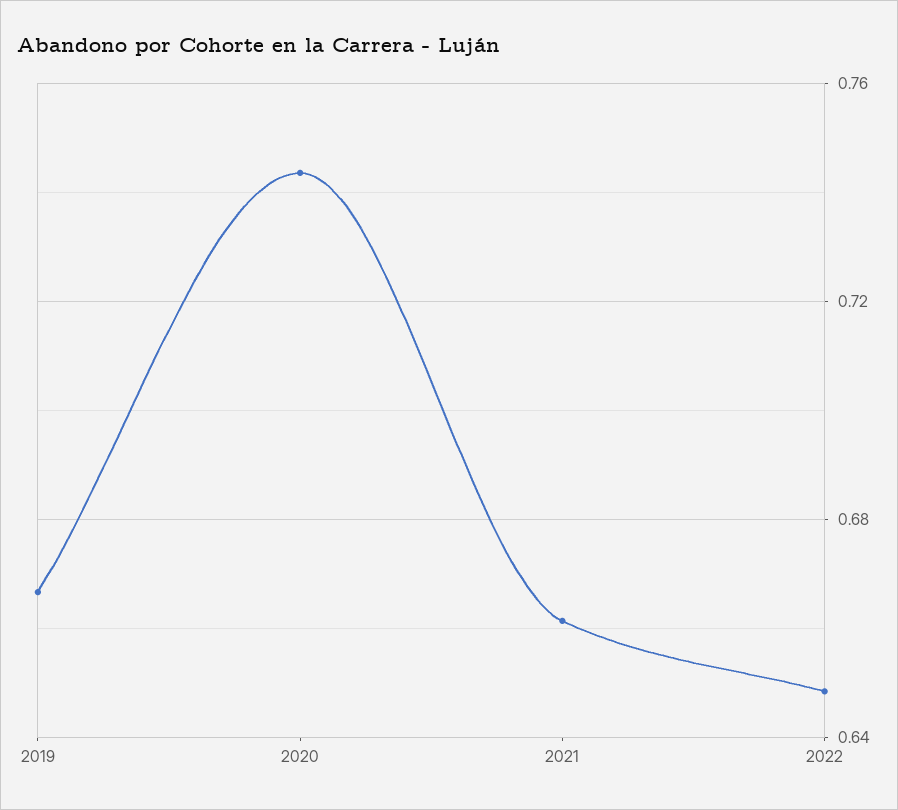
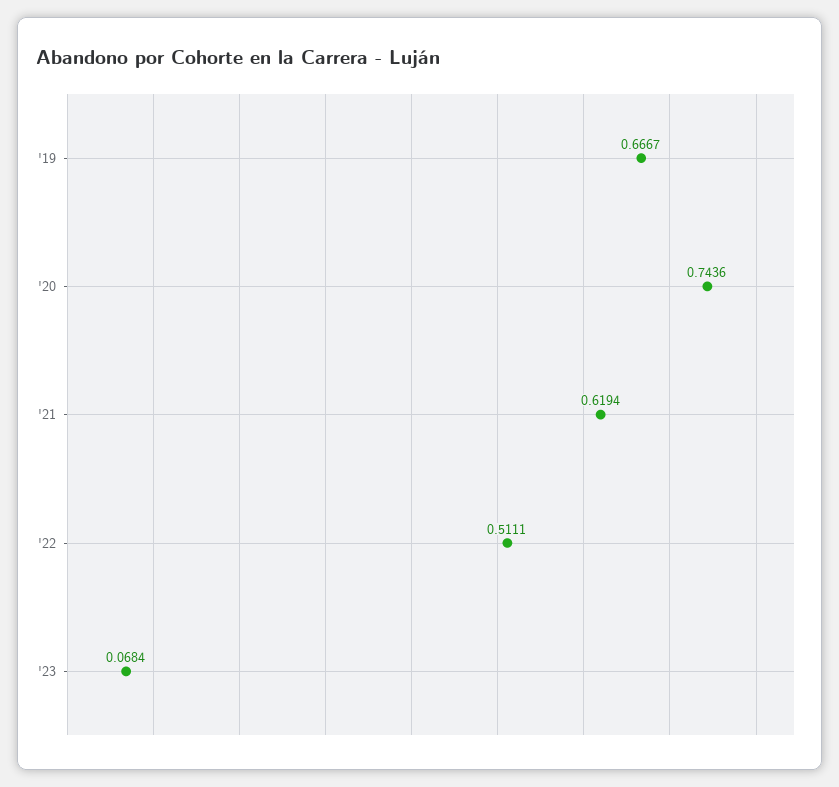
2021: 0.66 -> 0.6194
2022: 0.65 -> 0.5111
'23: none -> 0.0684

